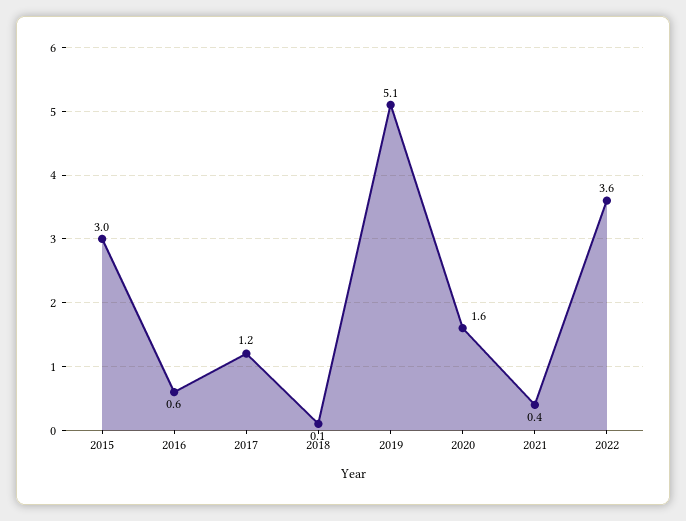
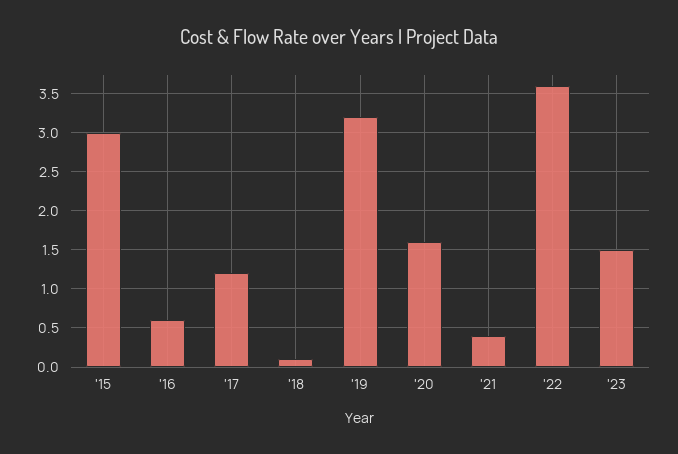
2019: 5.1 -> 3.2
'23: none -> 1.5

